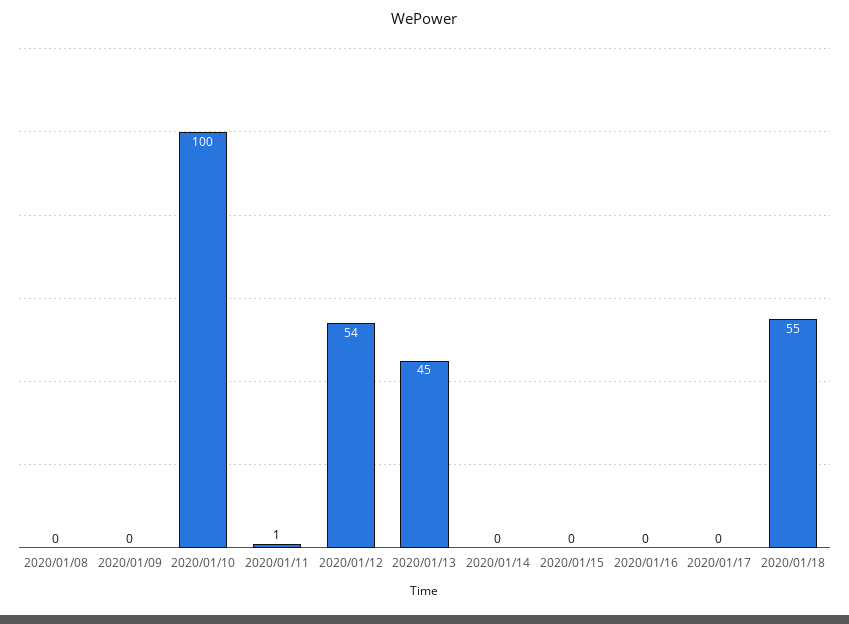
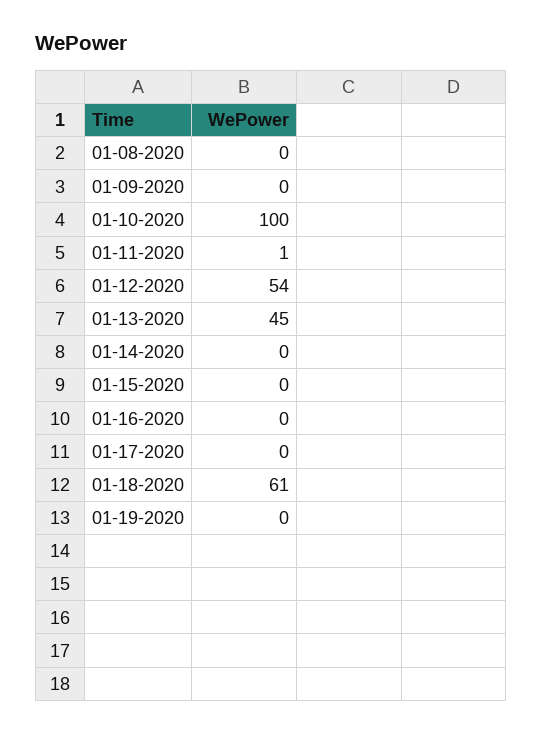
2020/01/18: 55 -> 61
01-19-2020: none -> 0

